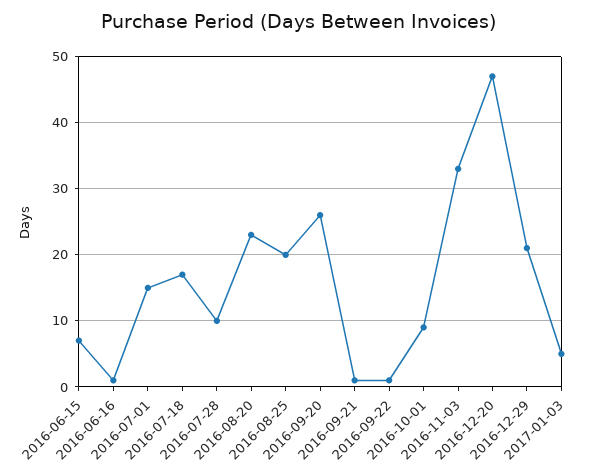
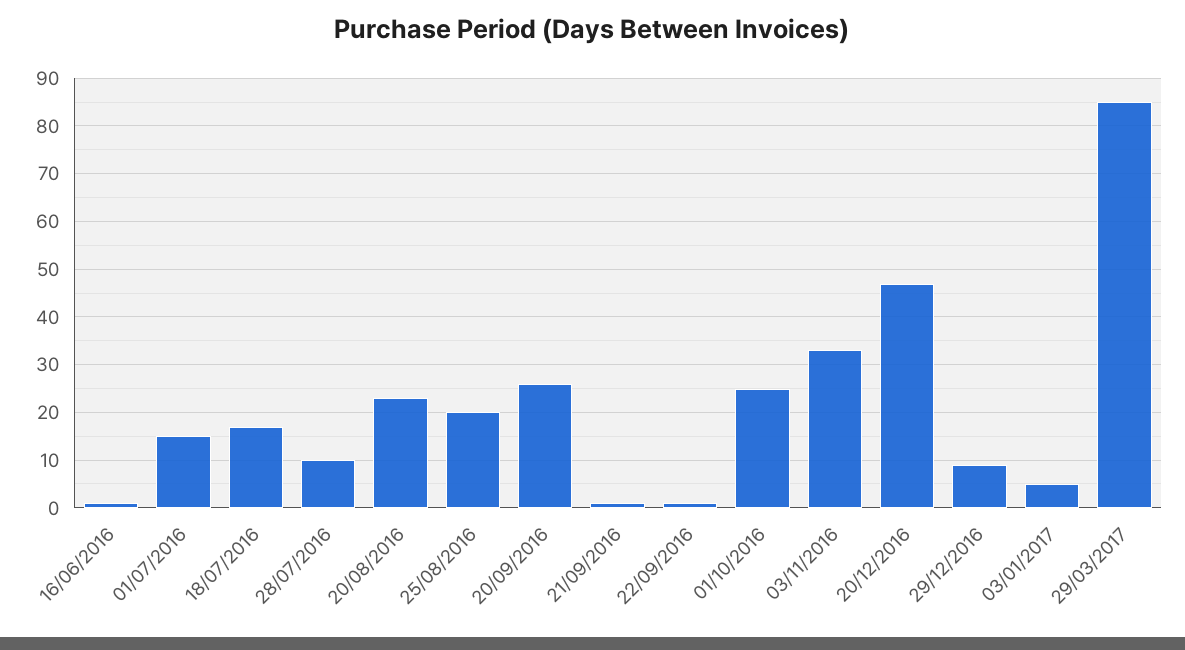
2016-06-15: 7 -> none
2016-10-01: 9 -> 25
2016-12-29: 21 -> 10
29/03/2017: none -> 85

